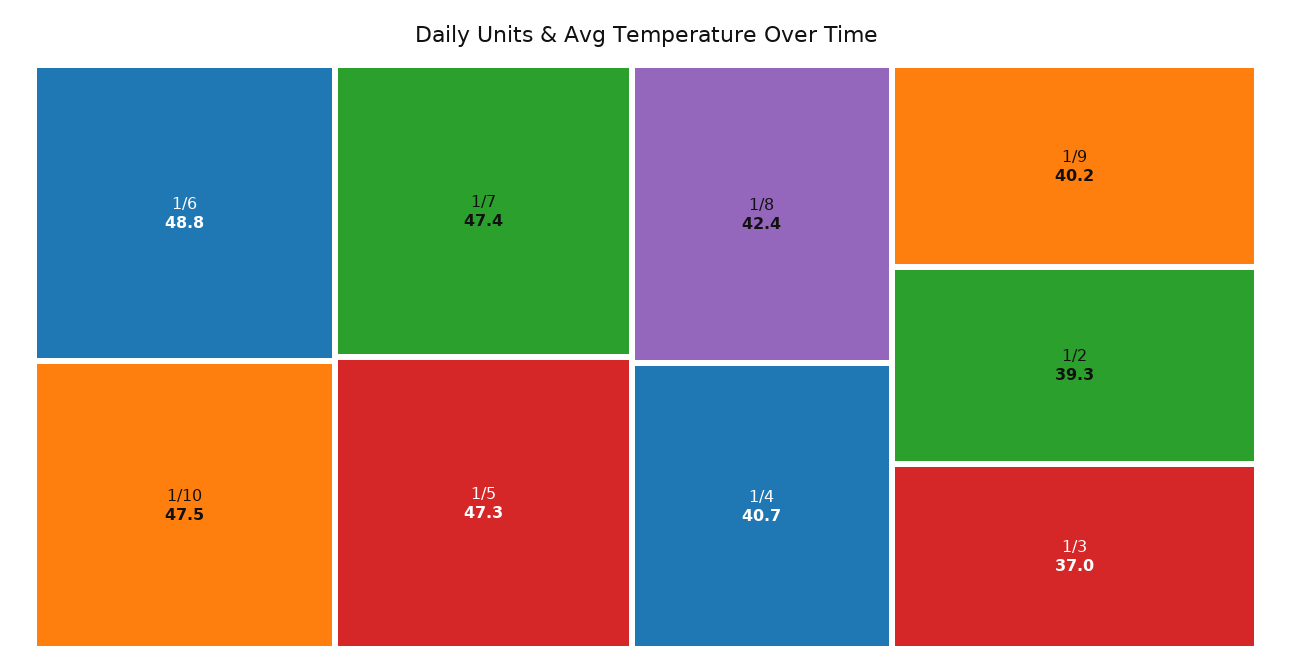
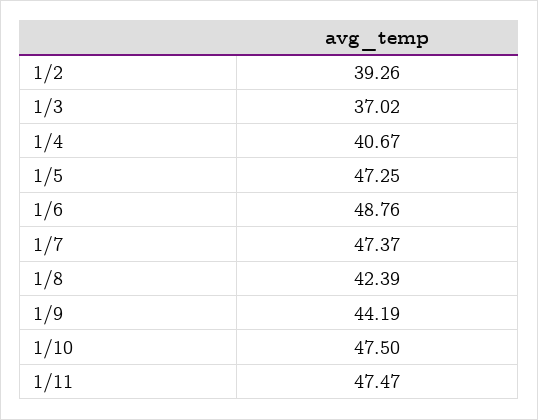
1/9: 40.2 -> 44.19
1/11: none -> 47.47

